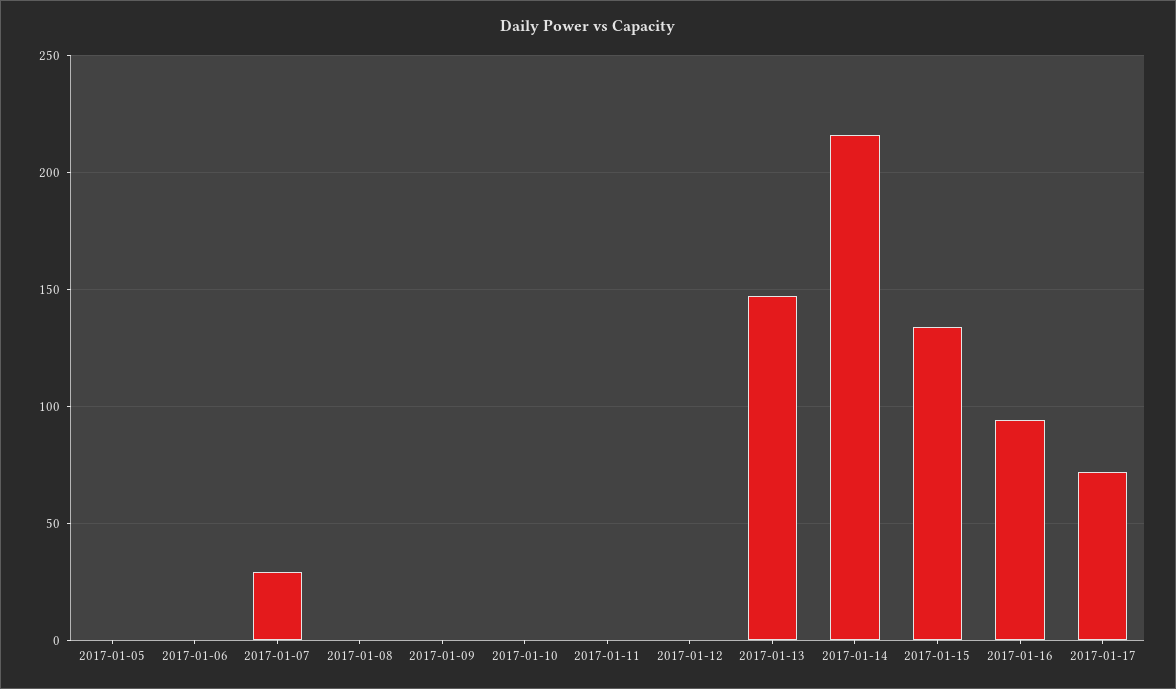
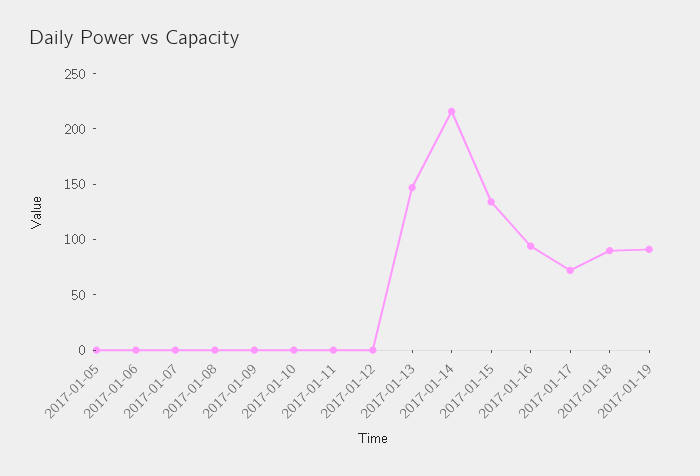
2017-01-07: 30 -> 0
2017-01-18: none -> 90
2017-01-19: none -> 90

